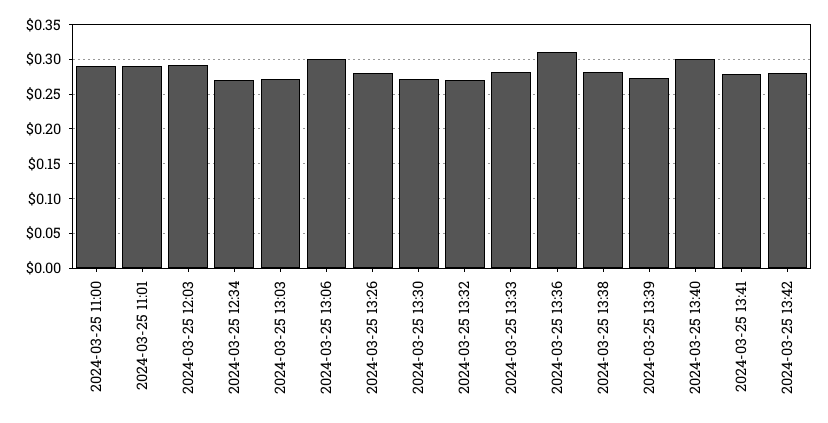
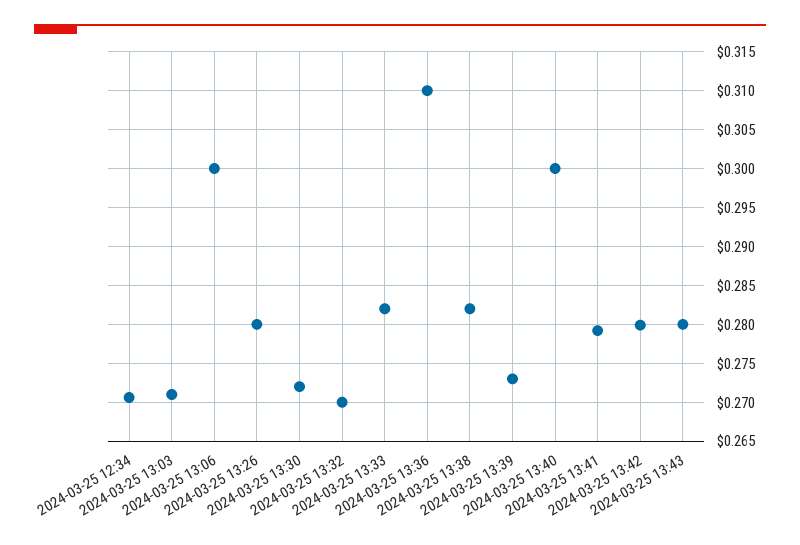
2024-03-25 11:00: 0.29 -> none
2024-03-25 11:01: 0.29 -> none
2024-03-25 12:03: 0.29 -> none
2024-03-25 13:43: none -> 0.28

